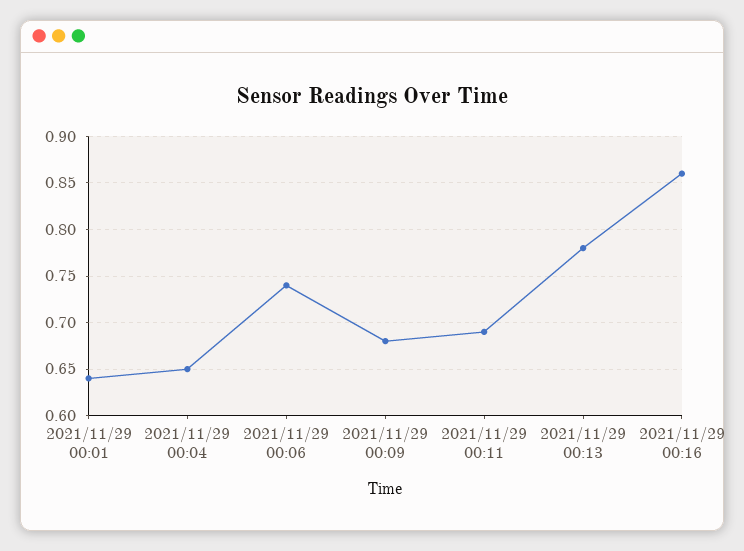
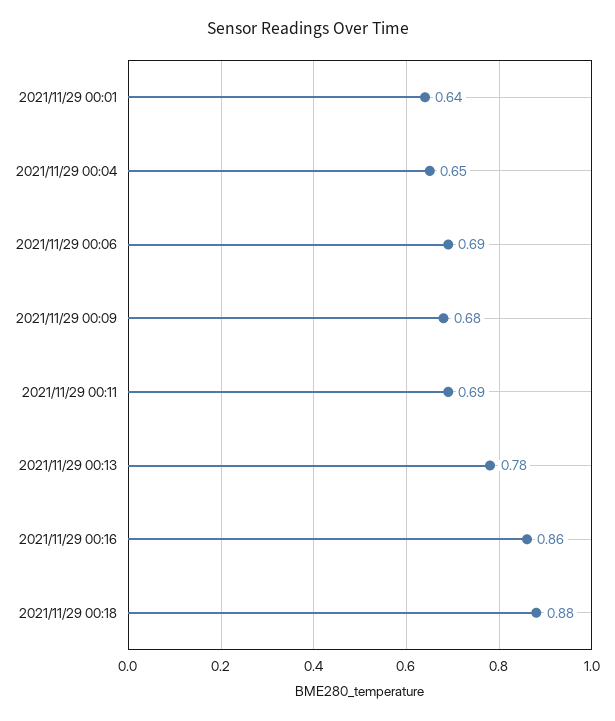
2021/11/29 00:06: 0.74 -> 0.69
2021/11/29 00:18: none -> 0.88

